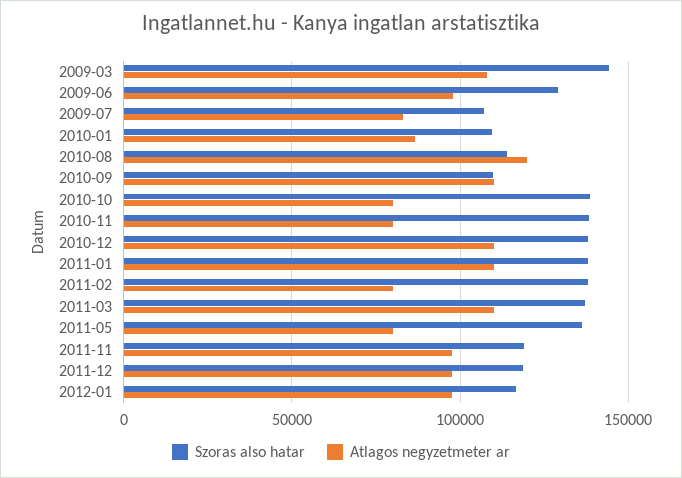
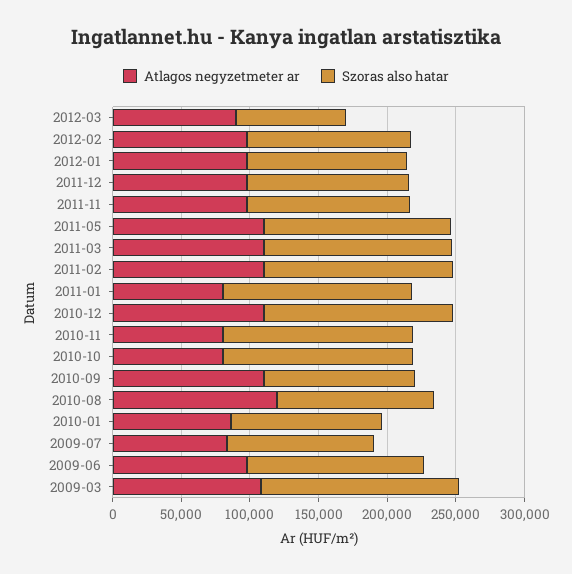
Atlagos negyzetmeter ar, 2011-01: 110000 -> 80000
Atlagos negyzetmeter ar, 2011-02: 80000 -> 110000
Atlagos negyzetmeter ar, 2011-05: 80000 -> 110000
Atlagos negyzetmeter ar, 2012-03: none -> 90000
Szoras also hatar, 2012-03: none -> 80000
Atlagos negyzetmeter ar, 2012-02: none -> 100000
Szoras also hatar, 2012-02: none -> 120000

